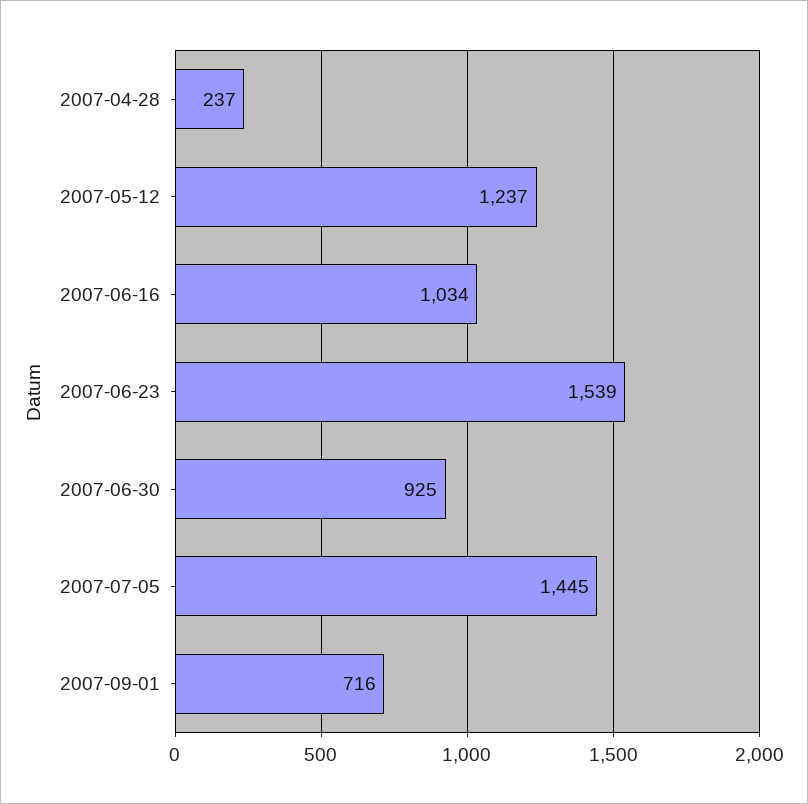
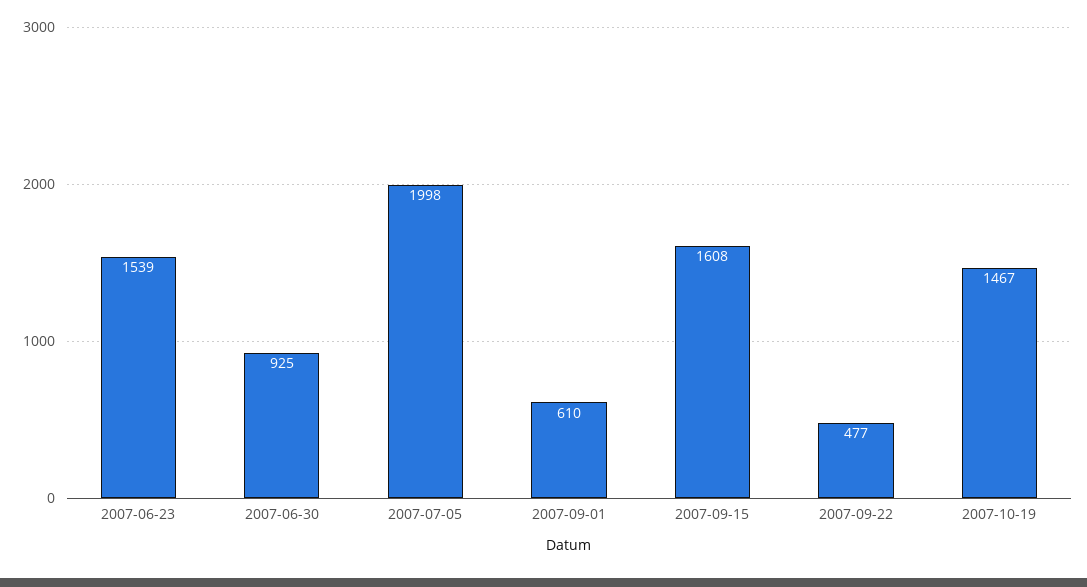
2007-04-28: 237 -> none
2007-05-12: 1237 -> none
2007-06-16: 1034 -> none
2007-07-05: 1445 -> 1998
2007-09-01: 716 -> 610
2007-09-15: none -> 1608
2007-09-22: none -> 477
2007-10-19: none -> 1467

